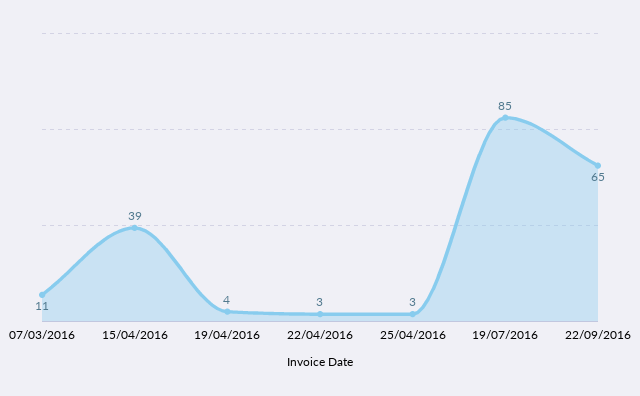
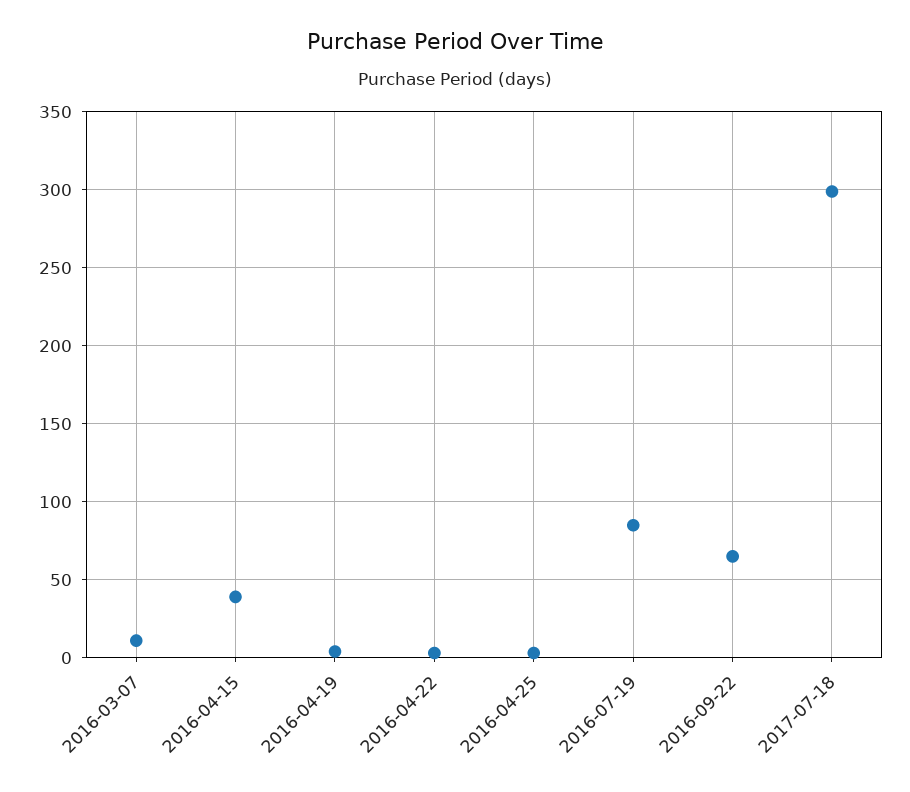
2017-07-18: none -> 300

